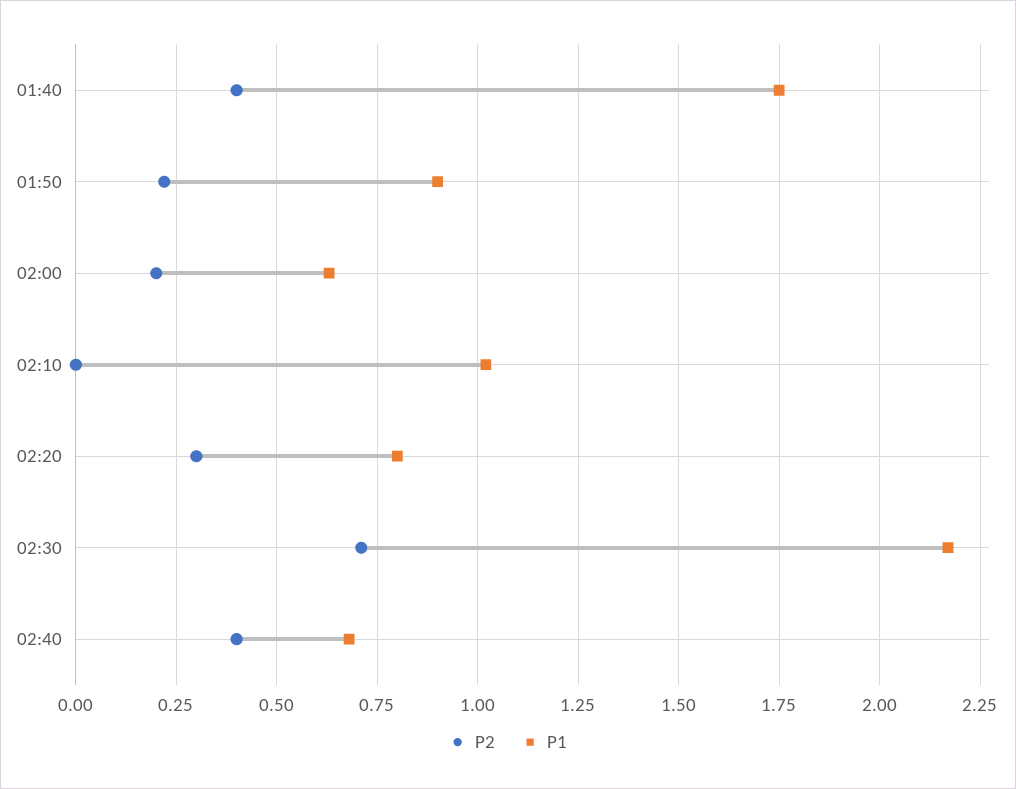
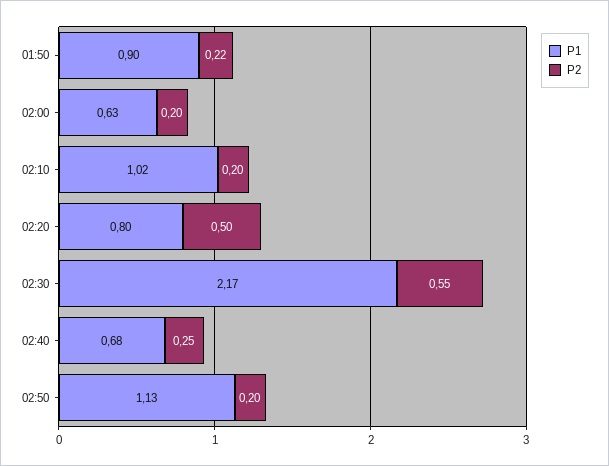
P2, 01:40: 0.4 -> none
P1, 01:40: 1.75 -> none
P2, 02:10: 0 -> 0.2
P2, 02:20: 0.3 -> 0.5
P2, 02:30: 0.7 -> 0.55
P2, 02:40: 0.4 -> 0.25
P1, 02:50: none -> 1.13
P2, 02:50: none -> 0.2

